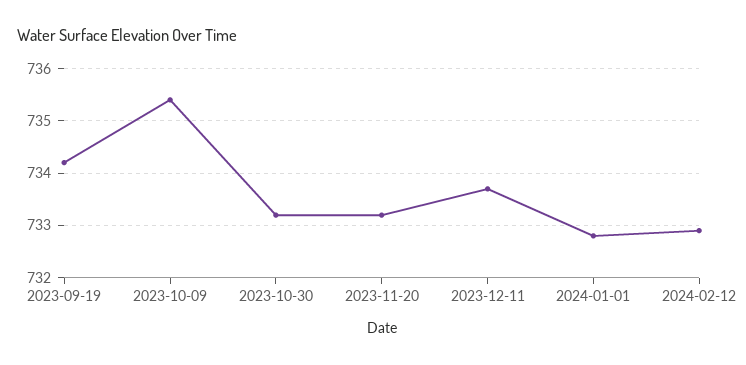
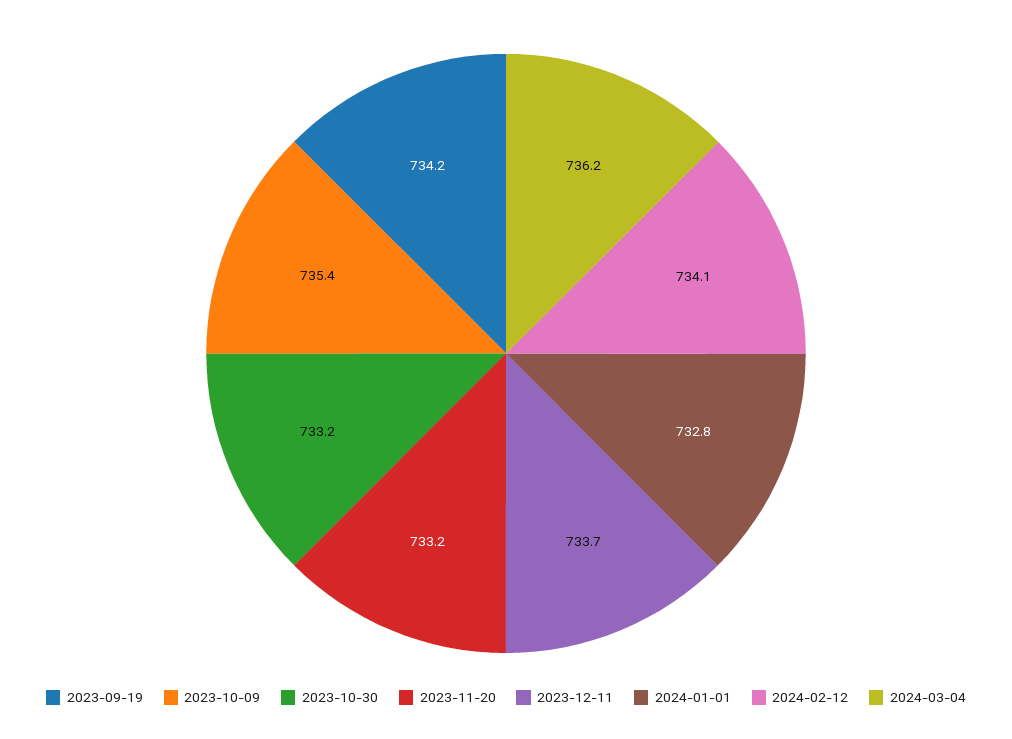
2024-02-12: 733 -> 734.1
2024-03-04: none -> 736.2

